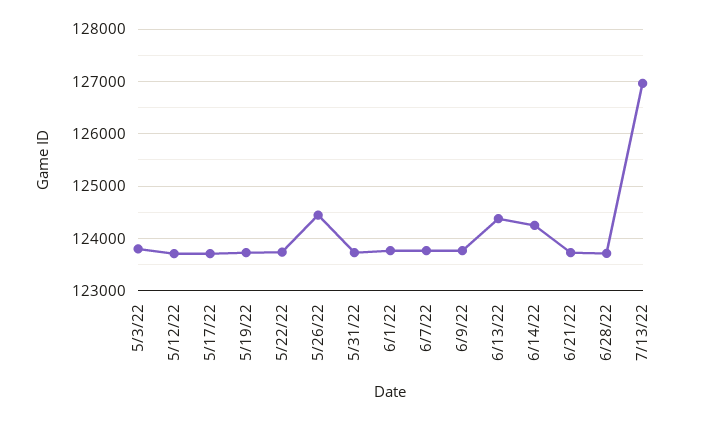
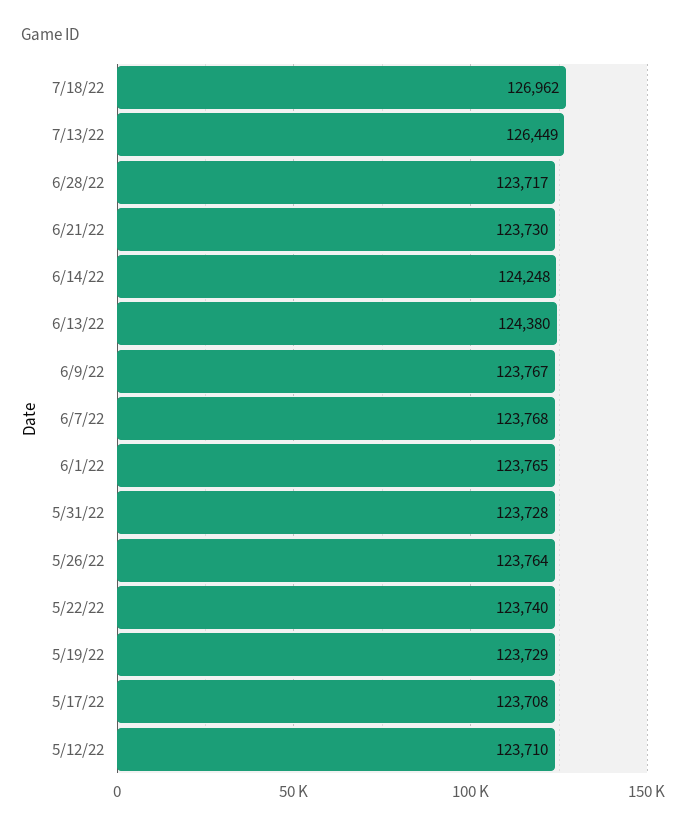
5/3/22: 123800 -> none
5/26/22: 124400 -> 123764
7/13/22: 127000 -> 126449
7/18/22: none -> 126962

